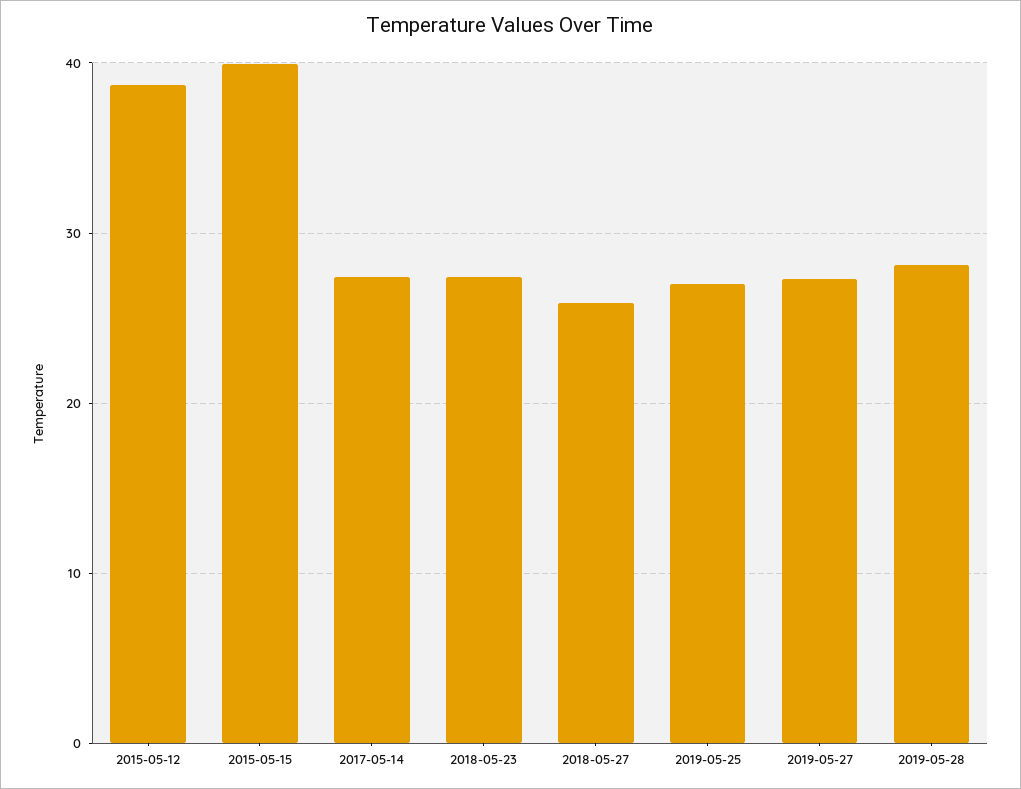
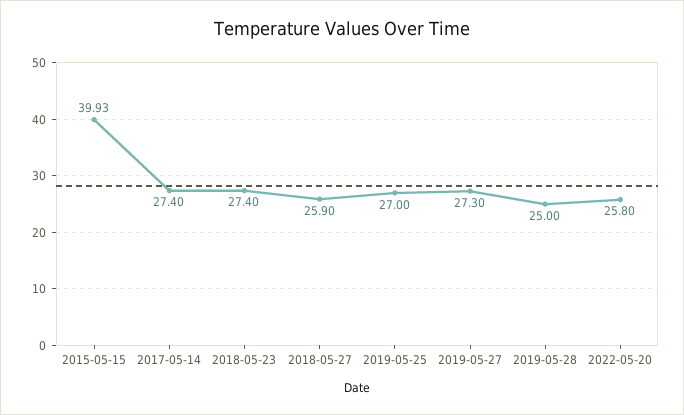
2015-05-12: 39 -> none
2019-05-28: 28 -> 25
2022-05-20: none -> 25.8

